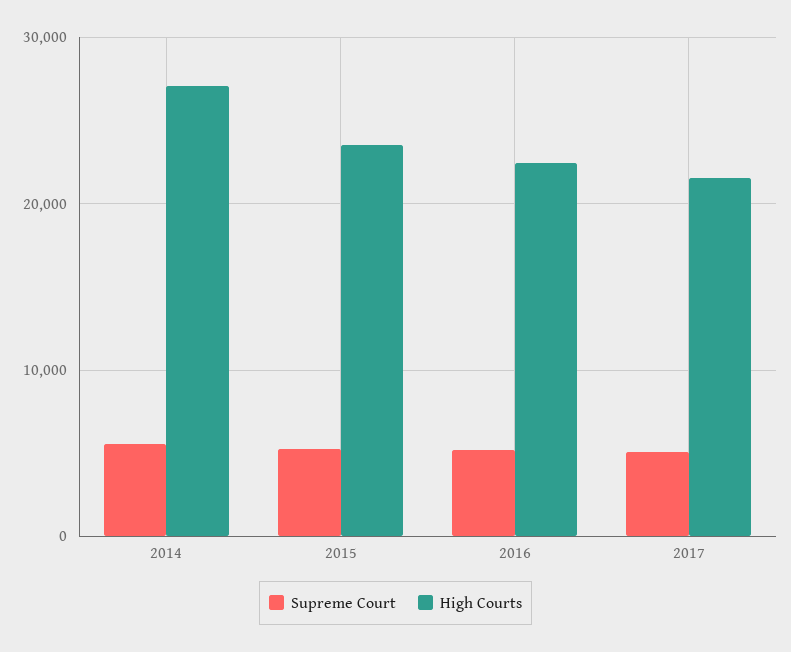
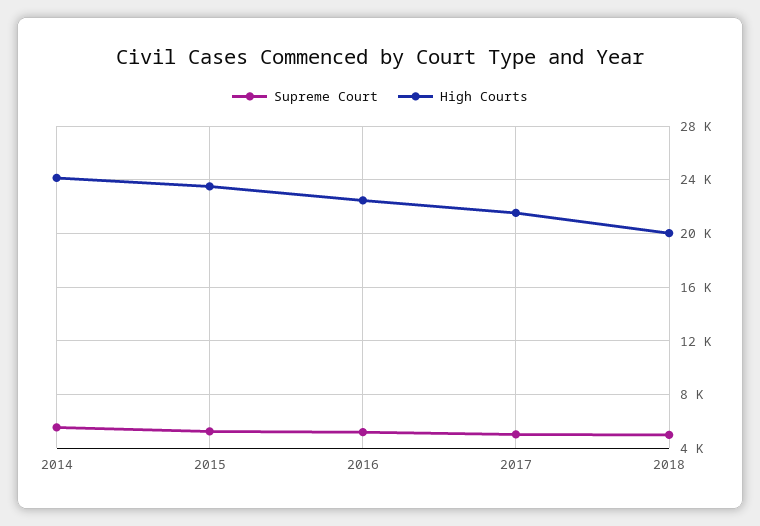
High Courts, 2014: 27000 -> 24000
Supreme Court, 2018: none -> 5000
High Courts, 2018: none -> 20000

